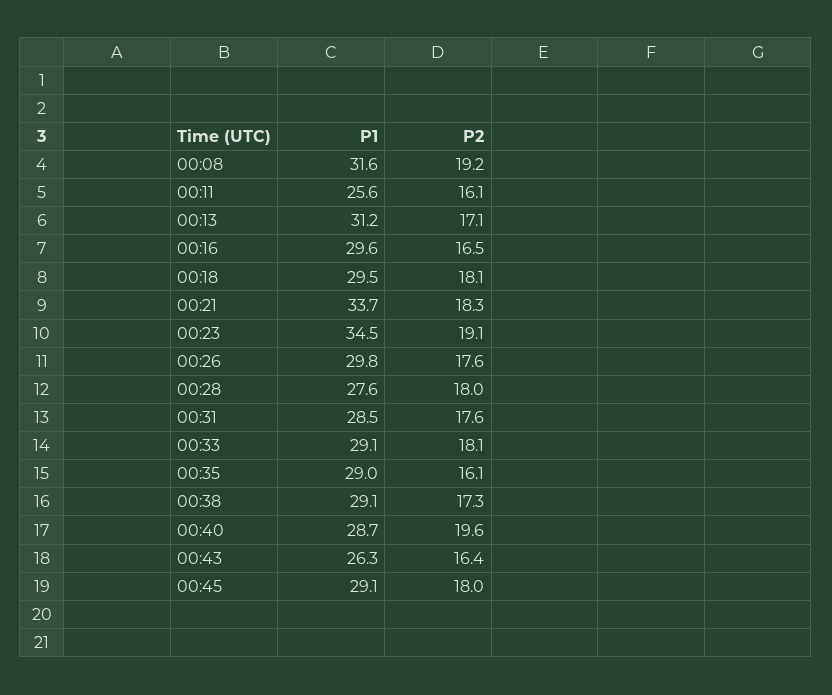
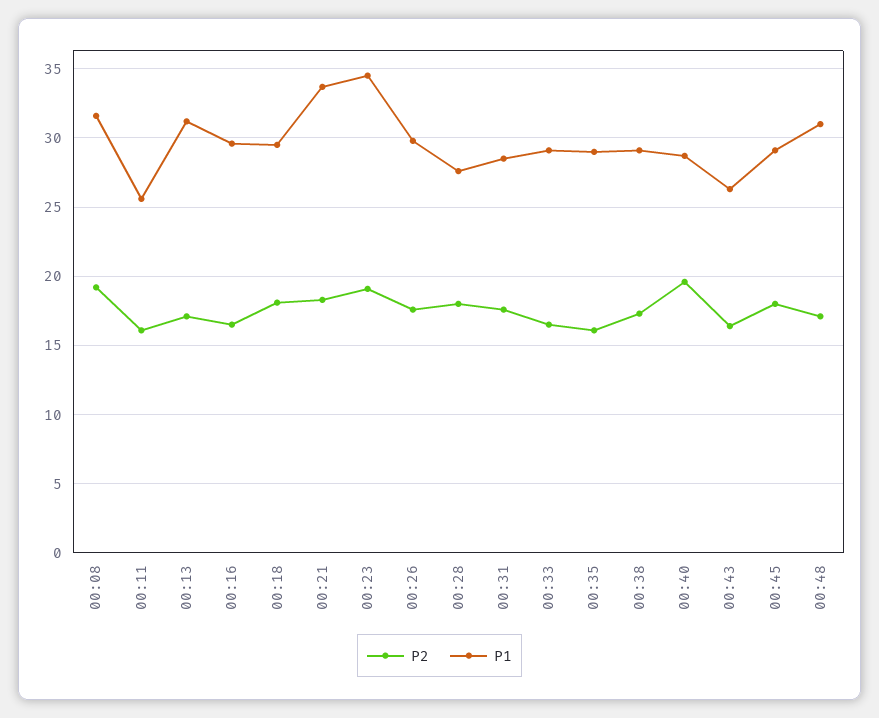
P2, 00:33: 18.1 -> 16.5
P2, 00:48: none -> 17
P1, 00:48: none -> 31

